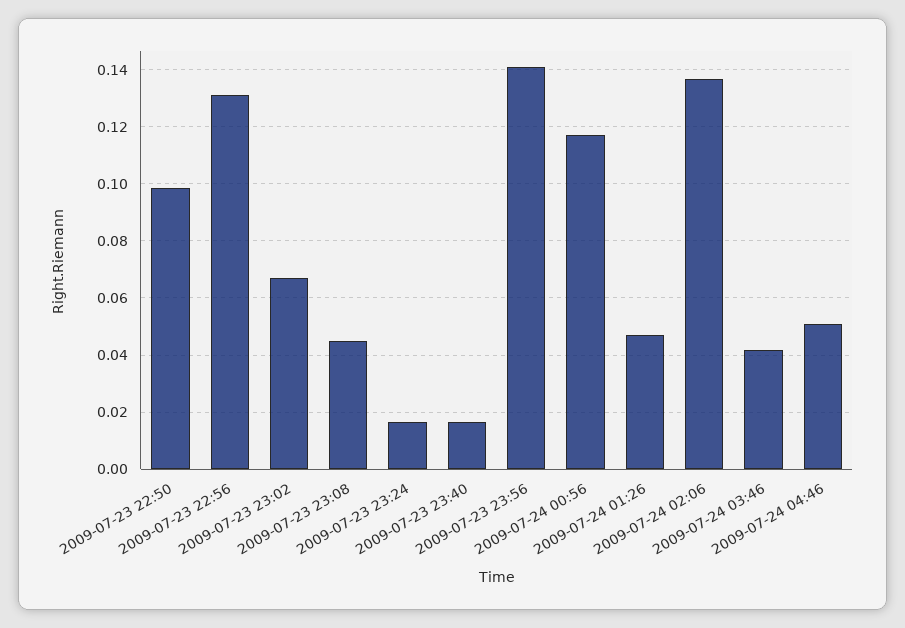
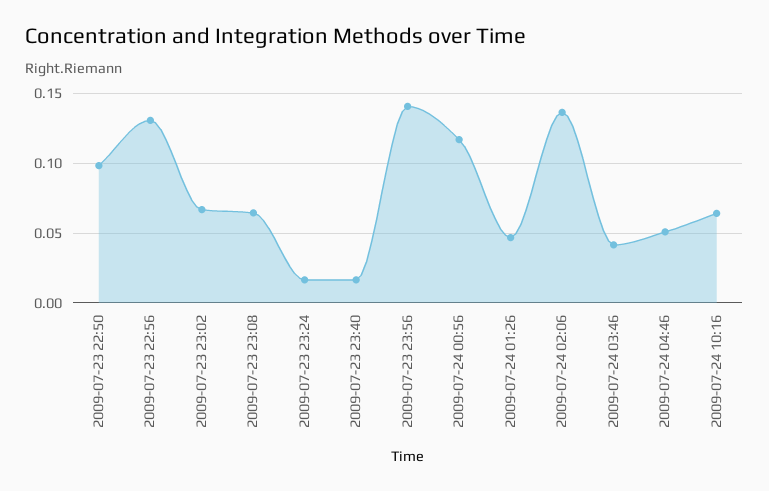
2009-07-23 23:08: 0.045 -> 0.065
2009-07-24 10:16: none -> 0.065

